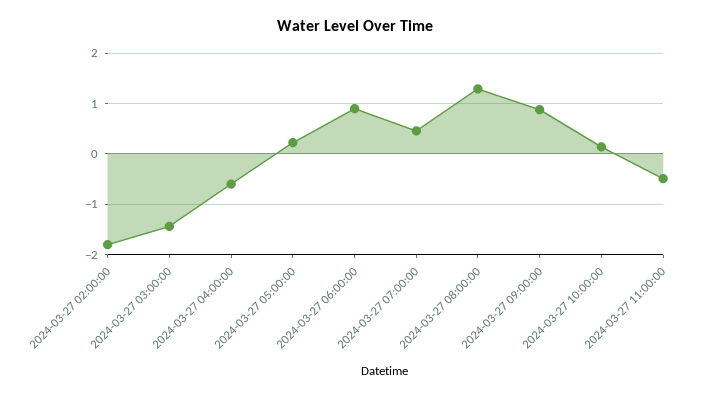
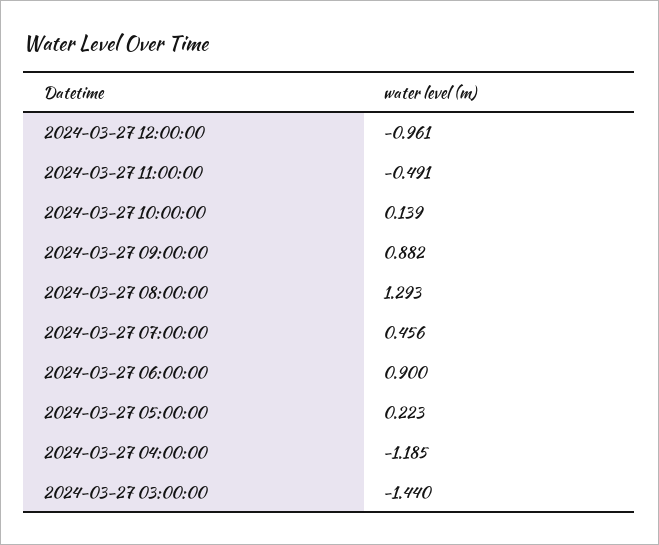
2024-03-27 02:00:00: -1.8 -> none
2024-03-27 04:00:00: -0.6 -> -1.185
2024-03-27 12:00:00: none -> -0.961

